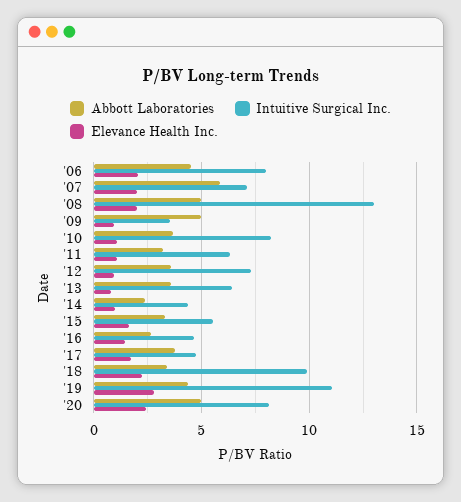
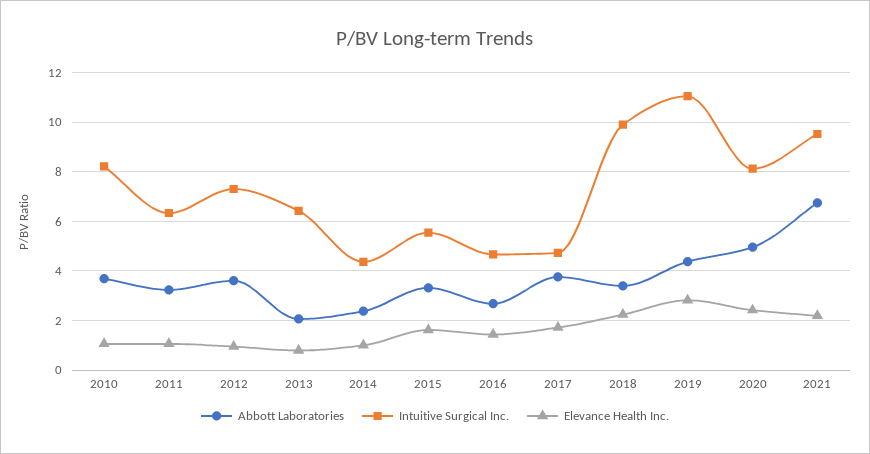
Abbott Laboratories, '06: 4.5 -> none
Intuitive Surgical Inc., '06: 8 -> none
Elevance Health Inc., '06: 2 -> none
Abbott Laboratories, '07: 6 -> none
Intuitive Surgical Inc., '07: 7 -> none
Elevance Health Inc., '07: 2 -> none
Abbott Laboratories, '08: 5 -> none
Intuitive Surgical Inc., '08: 13 -> none
Elevance Health Inc., '08: 2 -> none
Abbott Laboratories, '09: 5 -> none
Intuitive Surgical Inc., '09: 3.5 -> none
Elevance Health Inc., '09: 1 -> none
Abbott Laboratories, '13: 3.5 -> 2
Abbott Laboratories, 2021: none -> 6.75
Intuitive Surgical Inc., 2021: none -> 9.5
Elevance Health Inc., 2021: none -> 2.25

